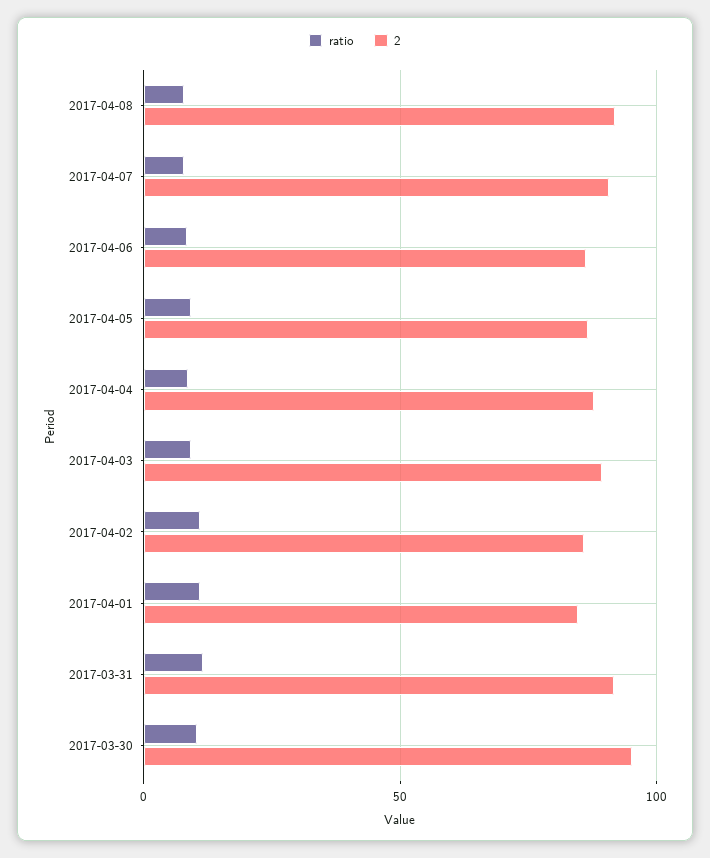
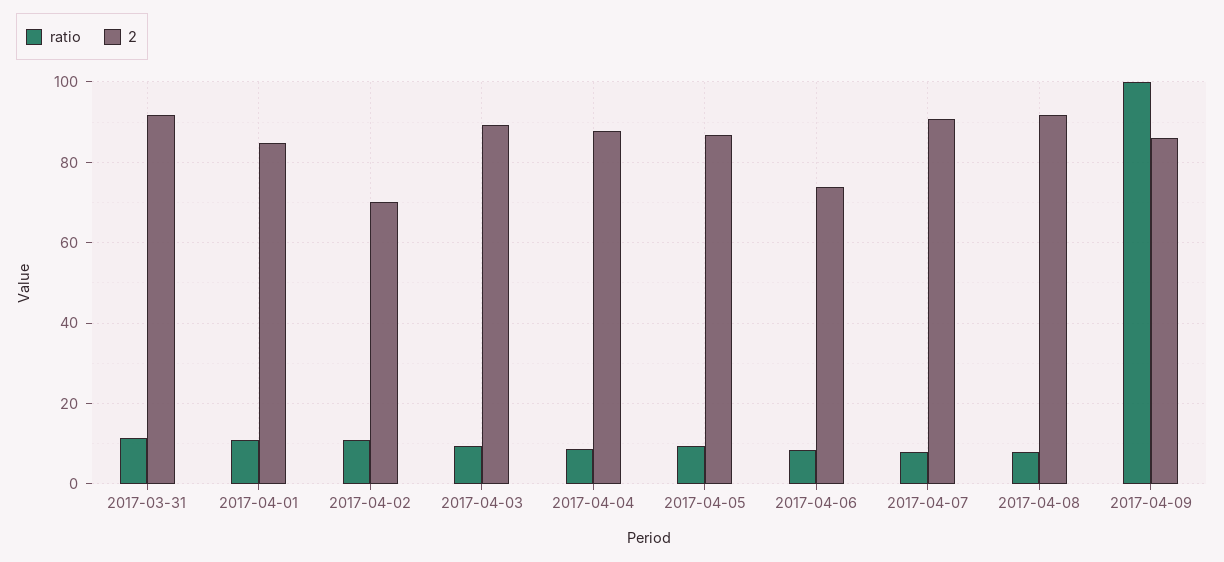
2, 2017-04-06: 85 -> 74
2, 2017-04-02: 85 -> 70
ratio, 2017-03-30: 10 -> none
2, 2017-03-30: 95 -> none
ratio, 2017-04-09: none -> 100
2, 2017-04-09: none -> 86

